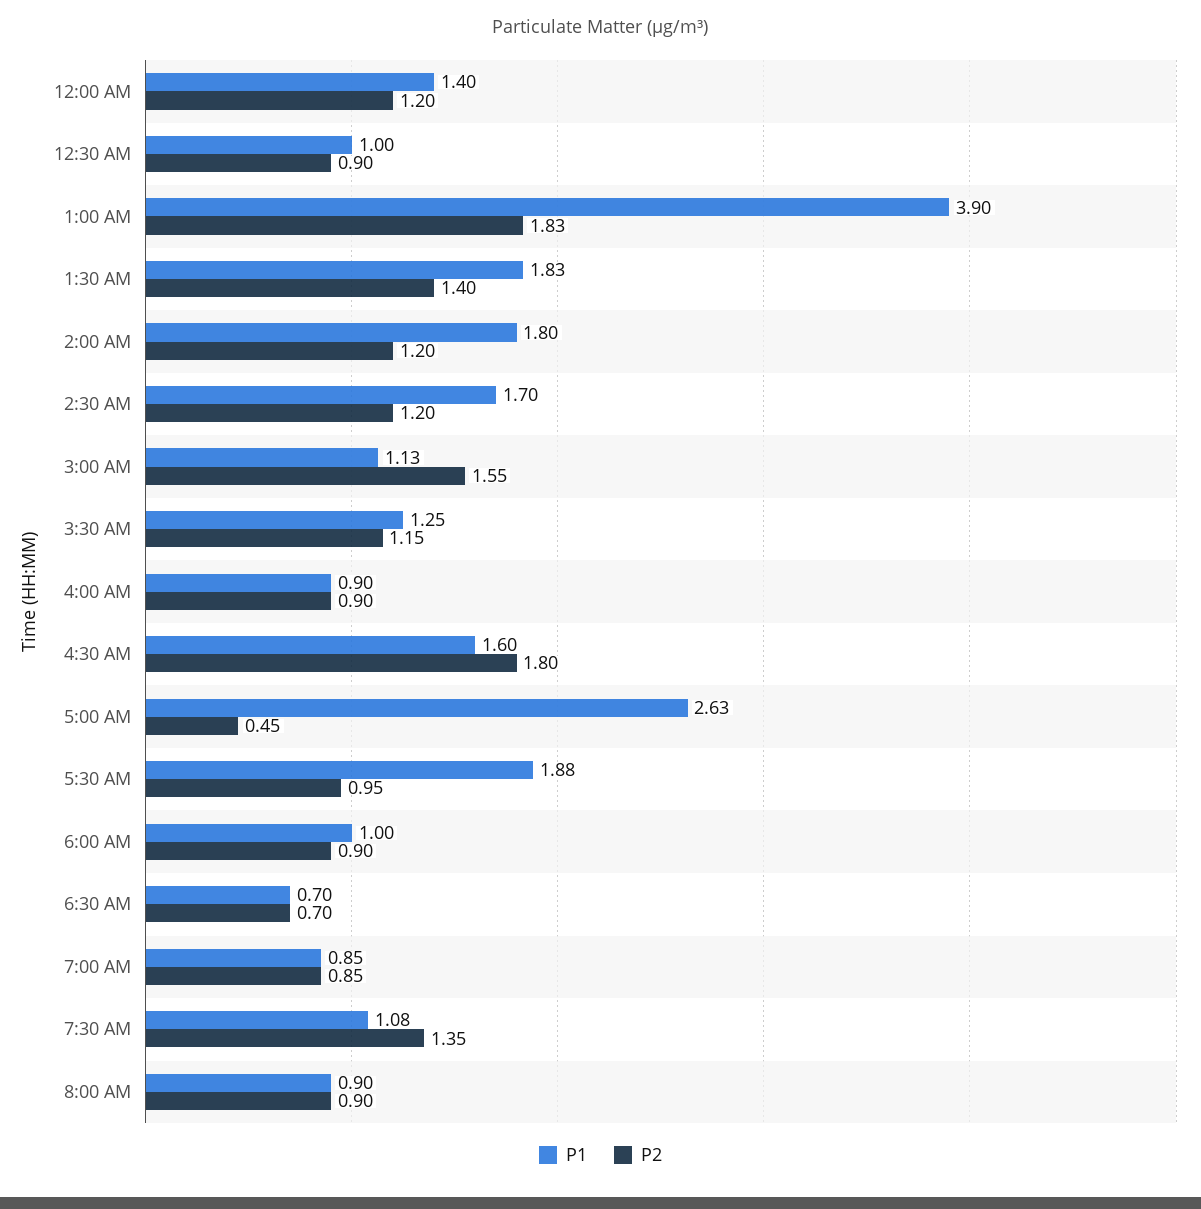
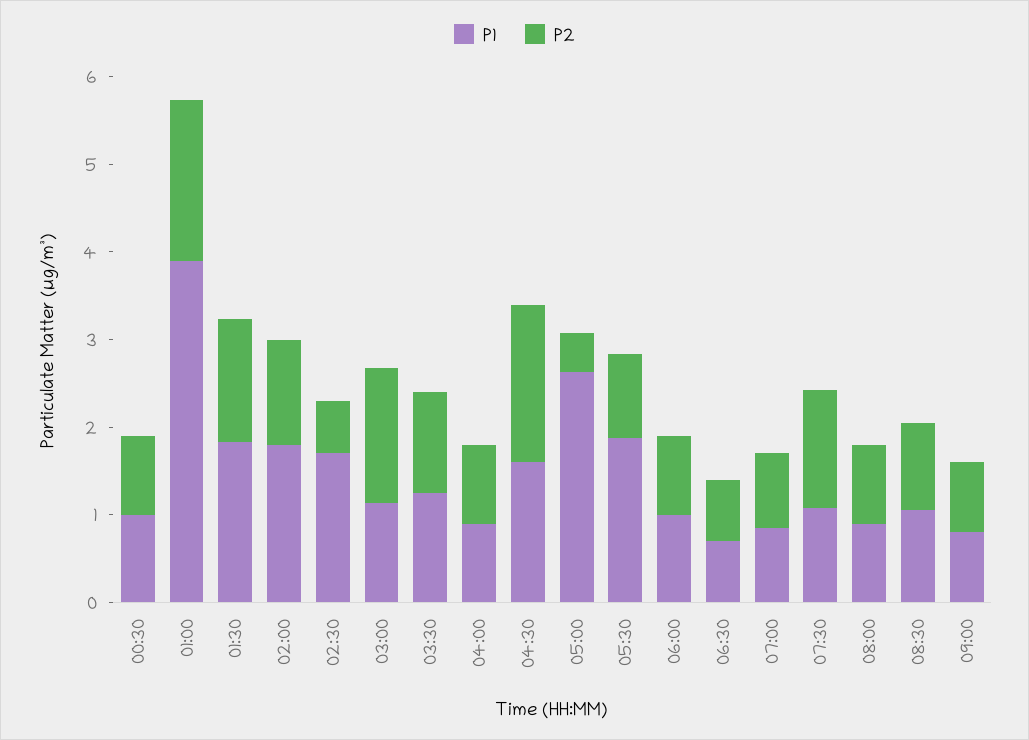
P1, 12:00 AM: 1.4 -> none
P2, 12:00 AM: 1.2 -> none
P2, 2:30 AM: 1.2 -> 0.6
P1, 08:30: none -> 1
P2, 08:30: none -> 1
P1, 09:00: none -> 0.8
P2, 09:00: none -> 0.8

